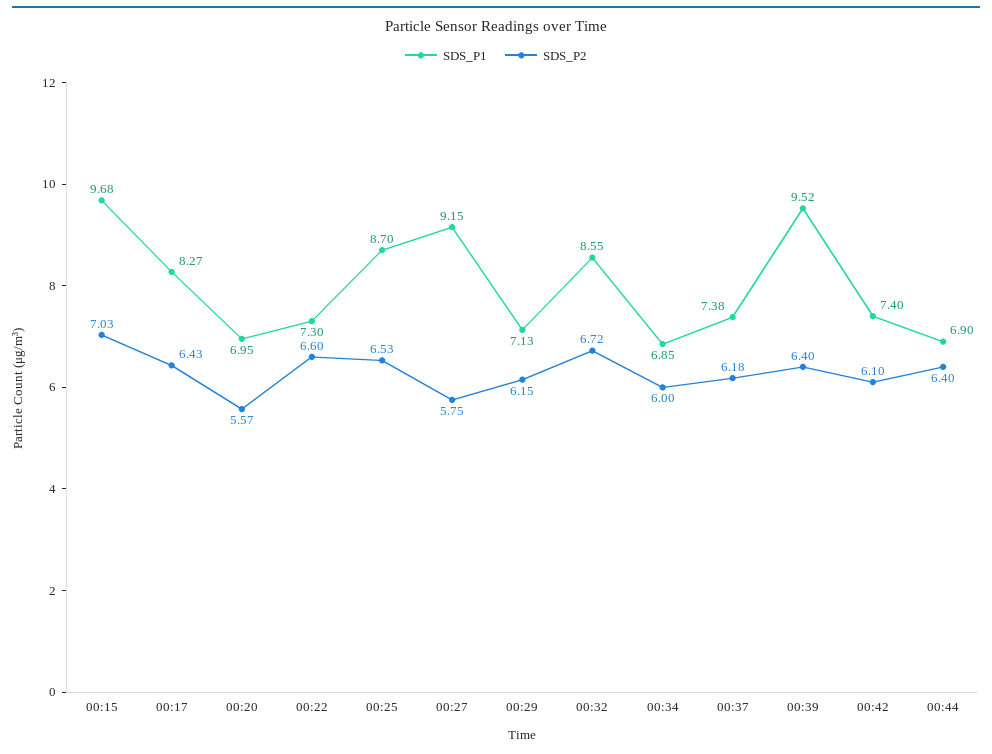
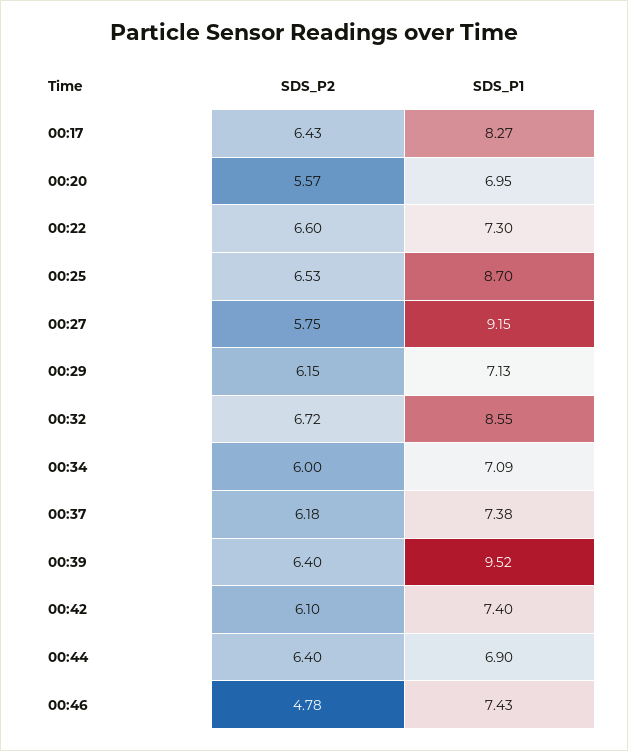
SDS_P1, 00:15: 9.68 -> none
SDS_P2, 00:15: 7.03 -> none
SDS_P1, 00:34: 6.85 -> 7.09
SDS_P2, 00:46: none -> 4.78
SDS_P1, 00:46: none -> 7.43

